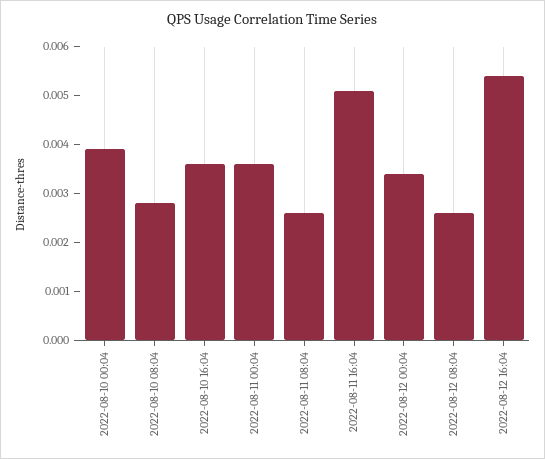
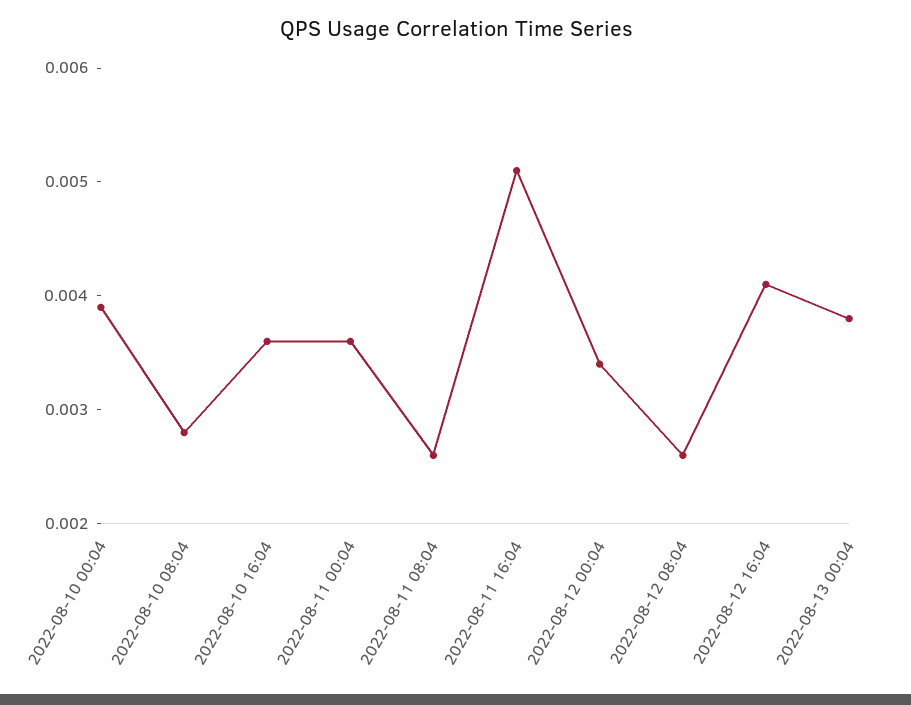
2022-08-12 16:04: 0.0055 -> 0.0041
2022-08-13 00:04: none -> 0.0038

